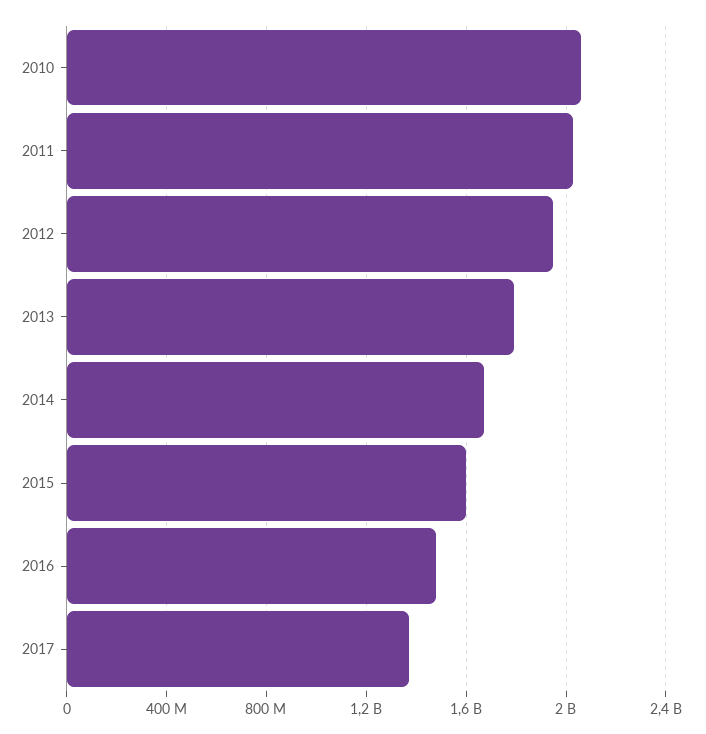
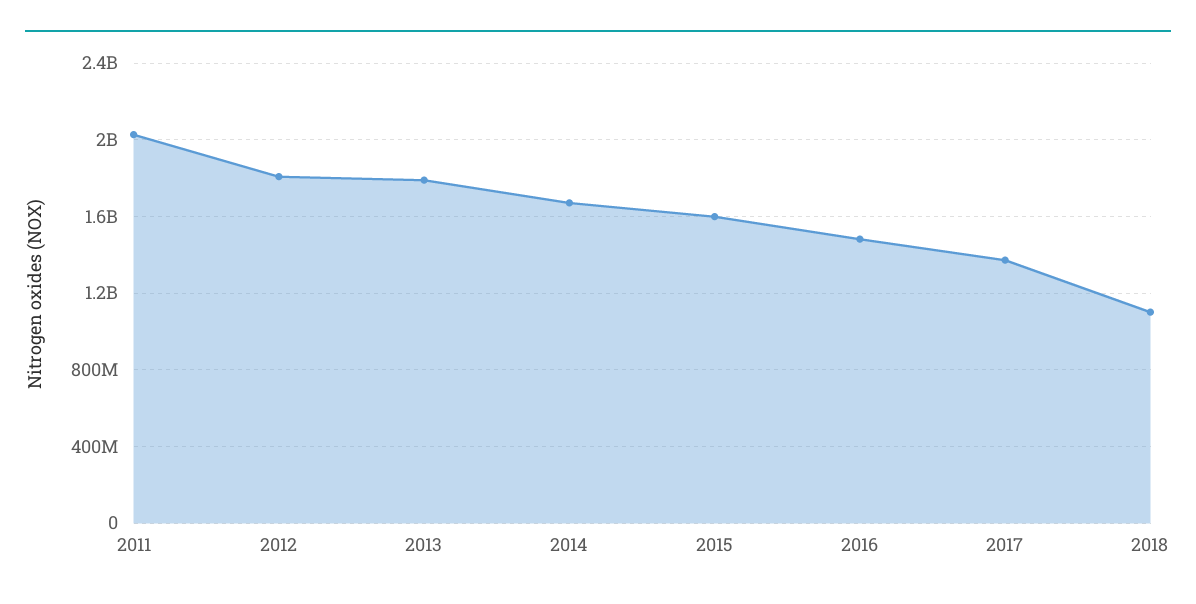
2010: 2050000000 -> none
2012: 1950000000 -> 1800000000
2018: none -> 1100000000

